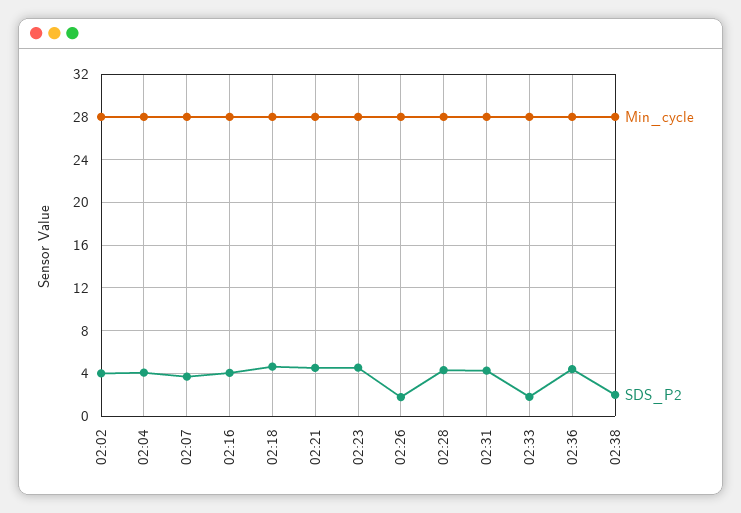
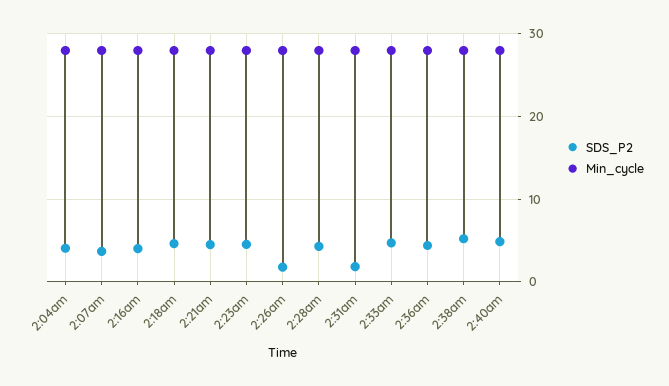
Min_cycle, 02:02: 28 -> none
SDS_P2, 02:02: 4 -> none
SDS_P2, 02:31: 4 -> 2
SDS_P2, 02:33: 2 -> 5
SDS_P2, 02:38: 2 -> 5
SDS_P2, 2:40am: none -> 5
Min_cycle, 2:40am: none -> 28

